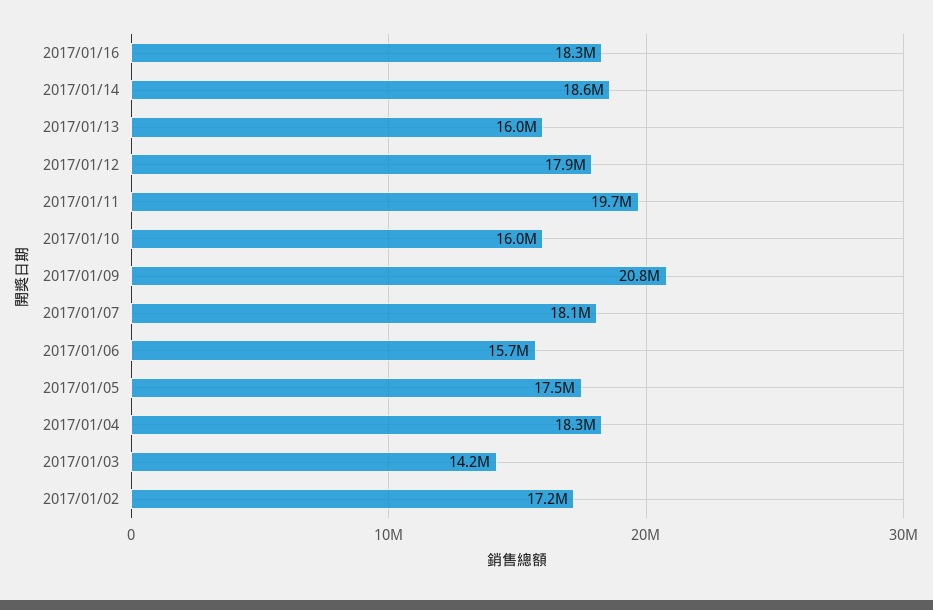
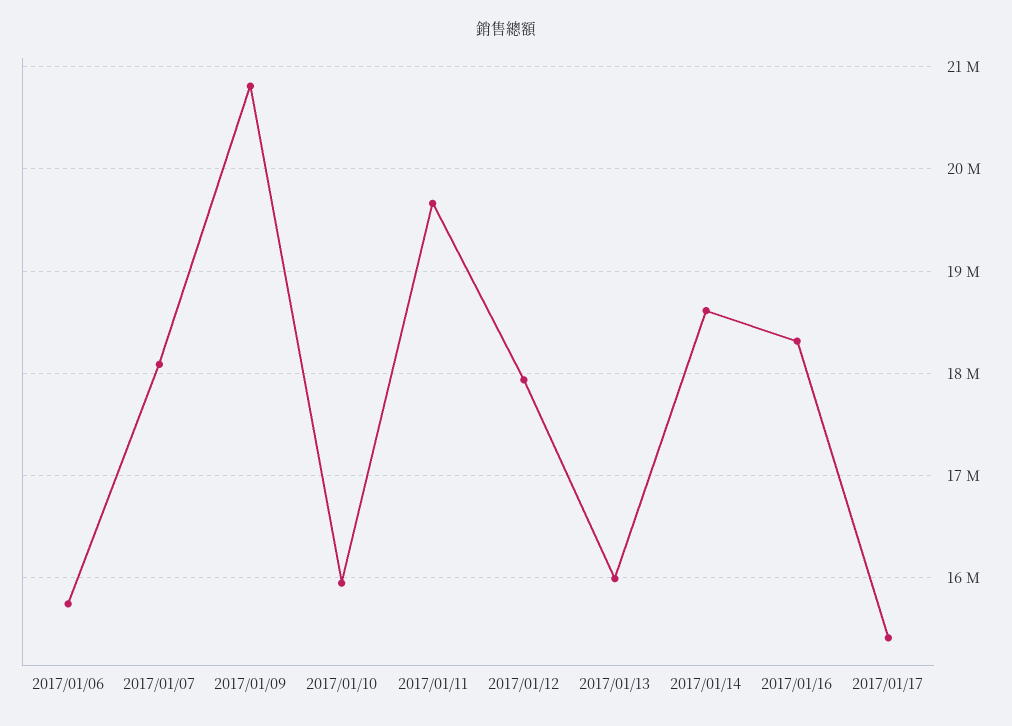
2017/01/05: 17500000 -> none
2017/01/04: 18300000 -> none
2017/01/03: 14200000 -> none
2017/01/02: 17200000 -> none
2017/01/17: none -> 15400000

